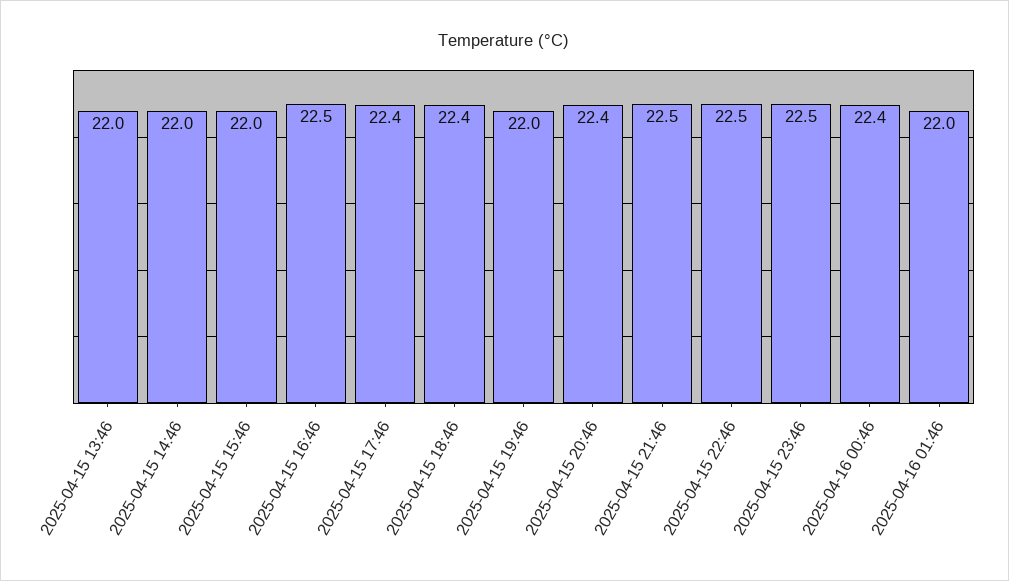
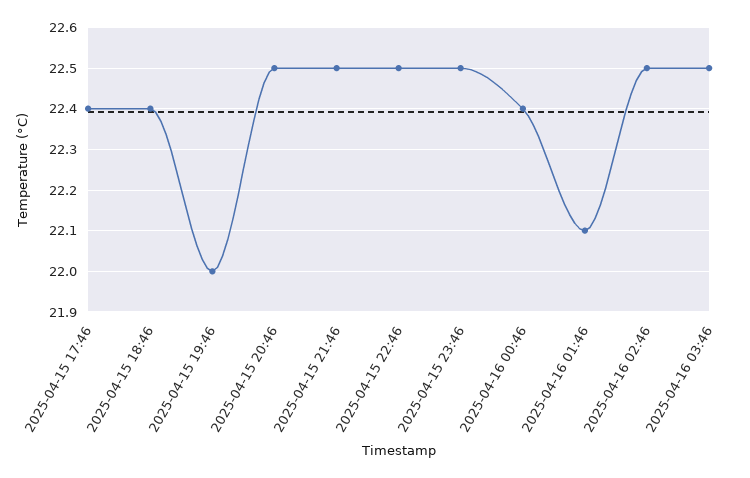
2025-04-15 13:46: 22 -> none
2025-04-15 14:46: 22 -> none
2025-04-15 15:46: 22 -> none
2025-04-15 16:46: 22.5 -> none
2025-04-15 20:46: 22.4 -> 22.5
2025-04-16 01:46: 22 -> 22.1
2025-04-16 02:46: none -> 22.5
2025-04-16 03:46: none -> 22.5

